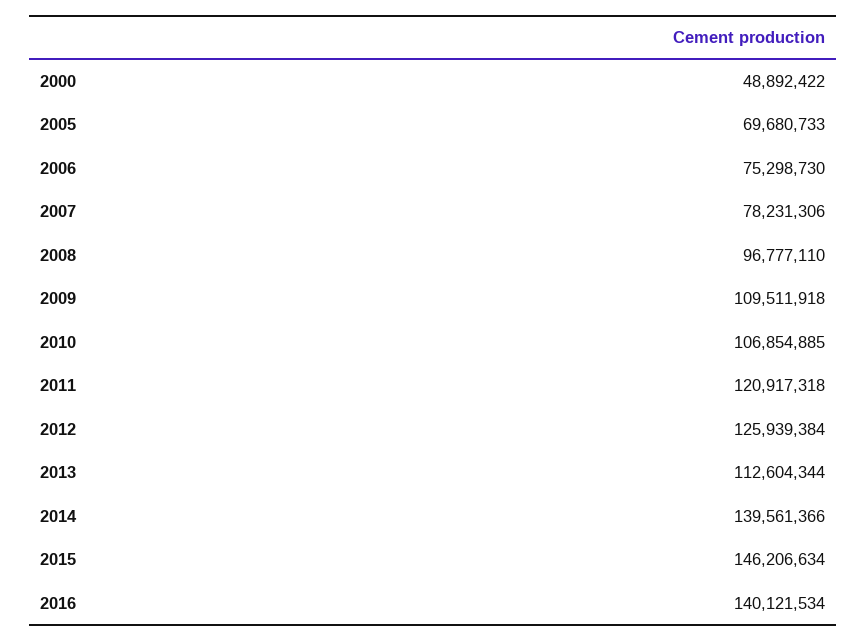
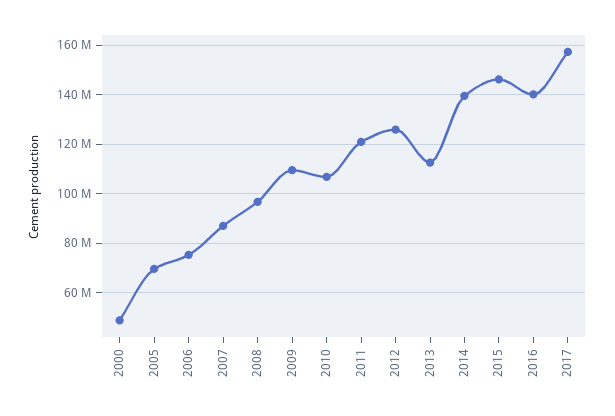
2007: 78231306 -> 87500000
2017: none -> 157500000

